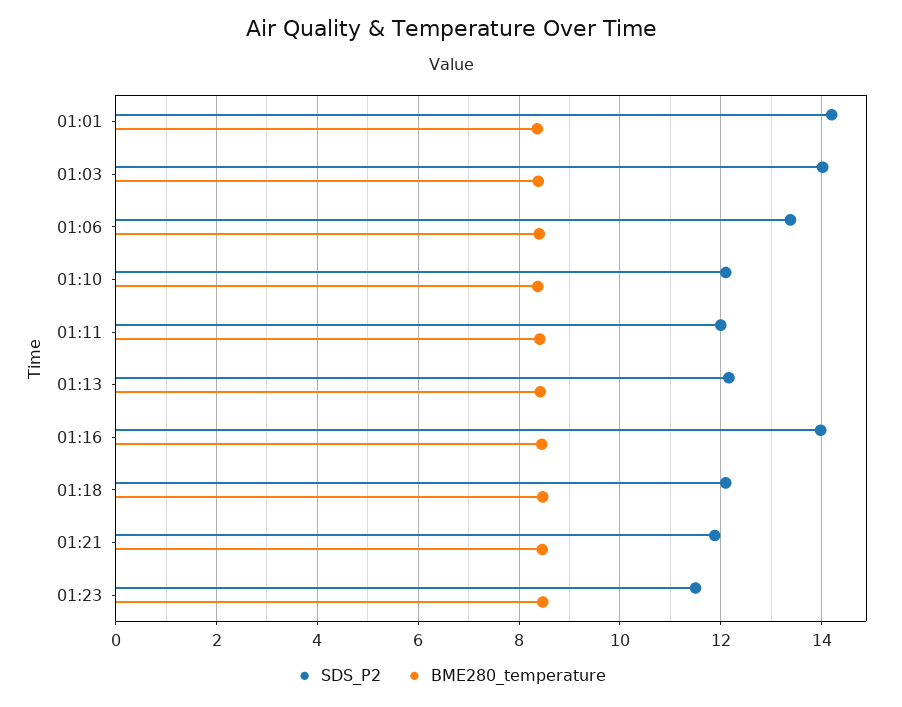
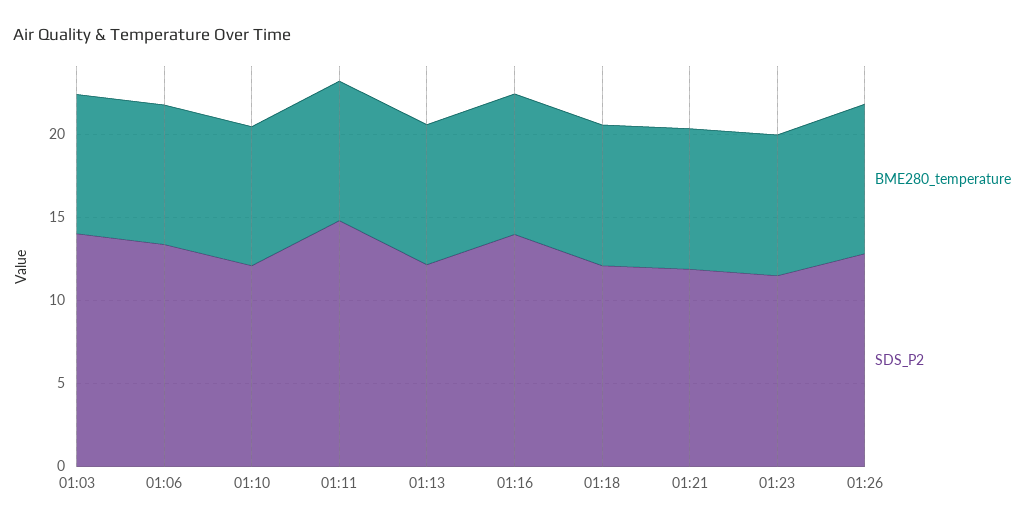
SDS_P2, 01:01: 14.2 -> none
BME280_temperature, 01:01: 8.4 -> none
SDS_P2, 01:11: 12 -> 15
BME280_temperature, 01:26: none -> 9
SDS_P2, 01:26: none -> 13

